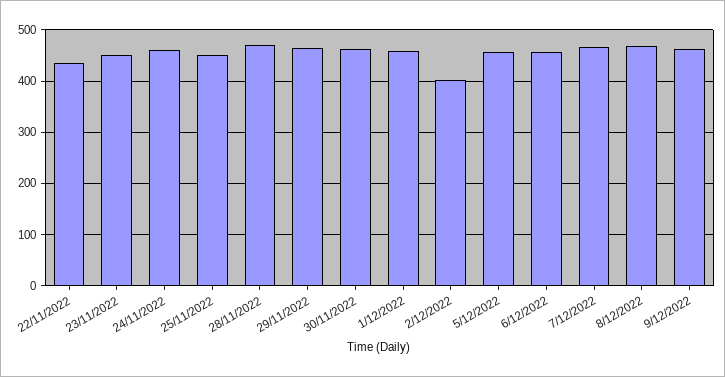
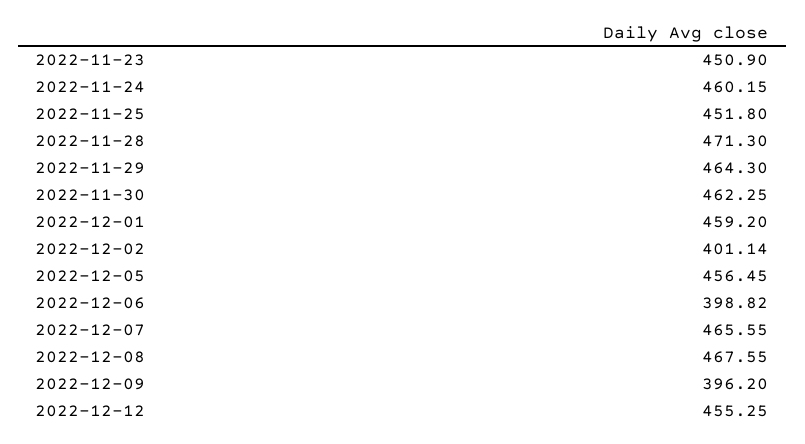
22/11/2022: 440 -> none
6/12/2022: 460 -> 398.82
9/12/2022: 460 -> 396.2
2022-12-12: none -> 455.25

